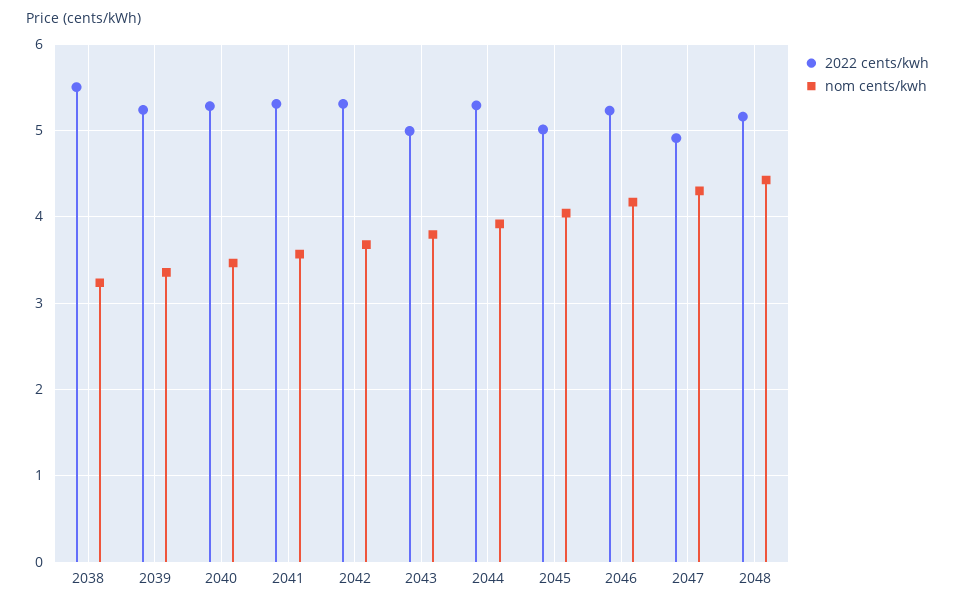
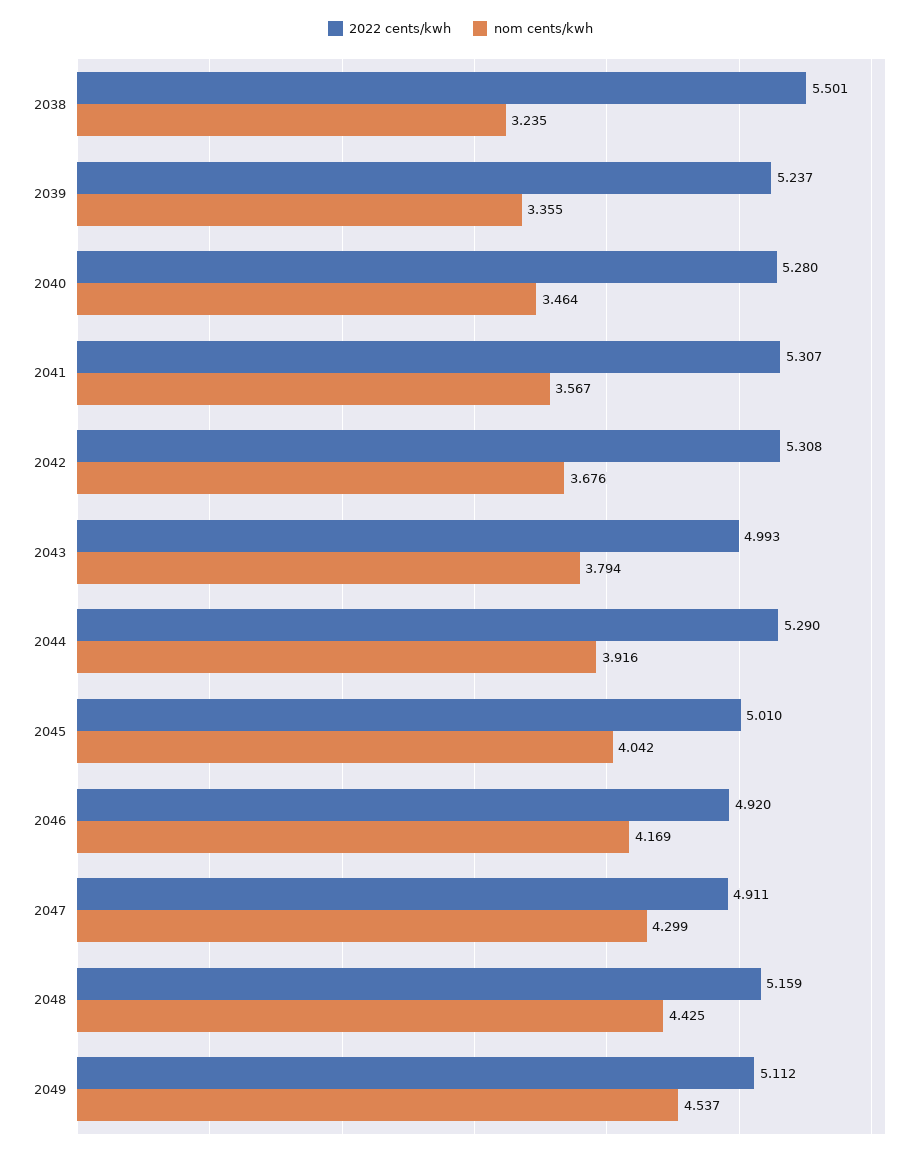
2022 cents/kwh, 2046: 5.2 -> 4.92
2022 cents/kwh, 2049: none -> 5.112
nom cents/kwh, 2049: none -> 4.537

